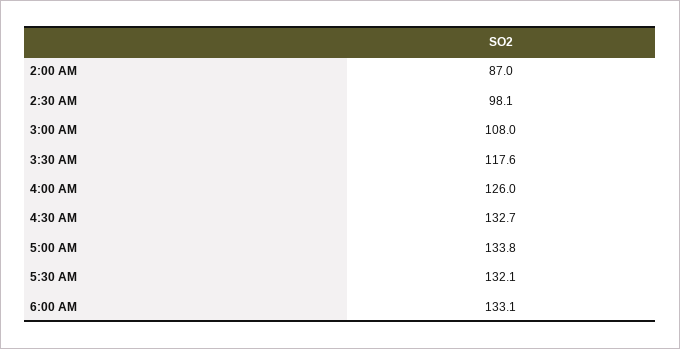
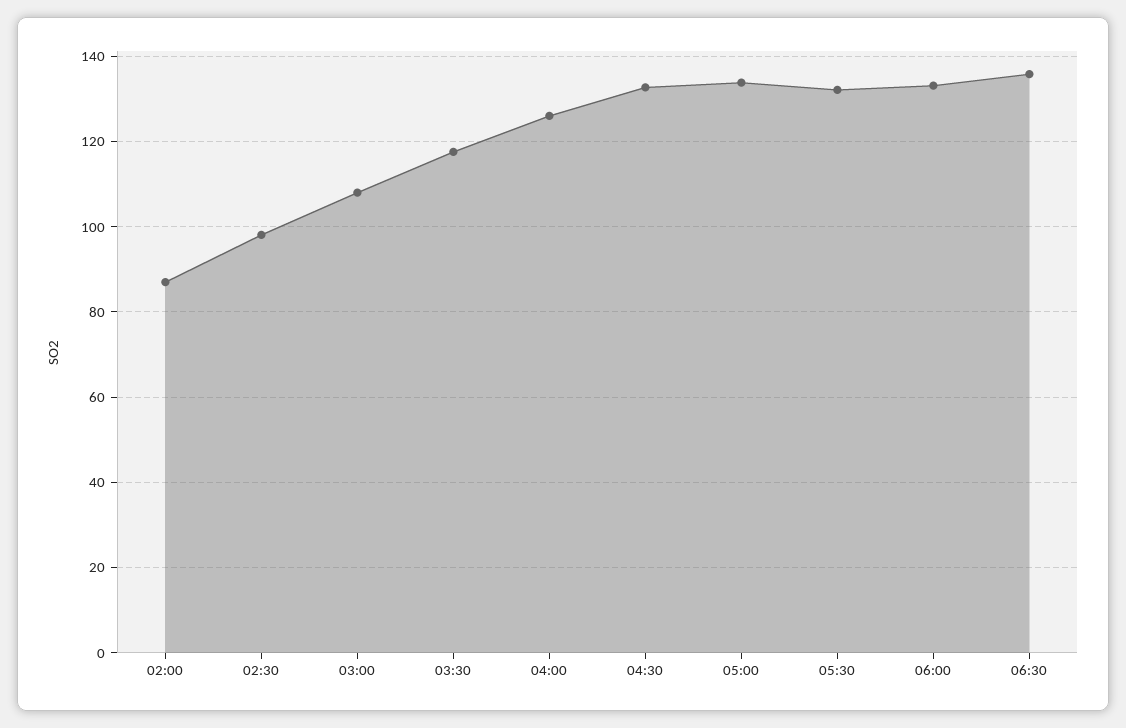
06:30: none -> 136

